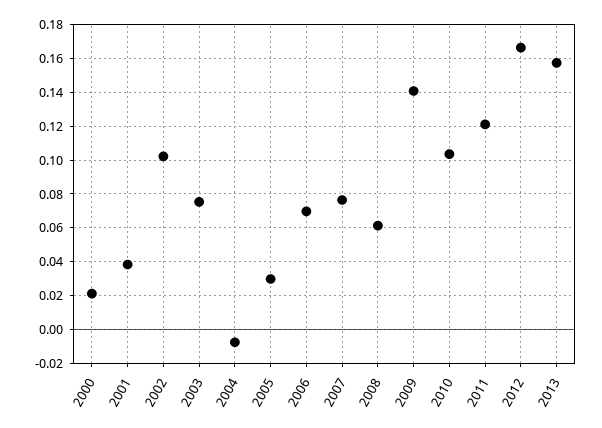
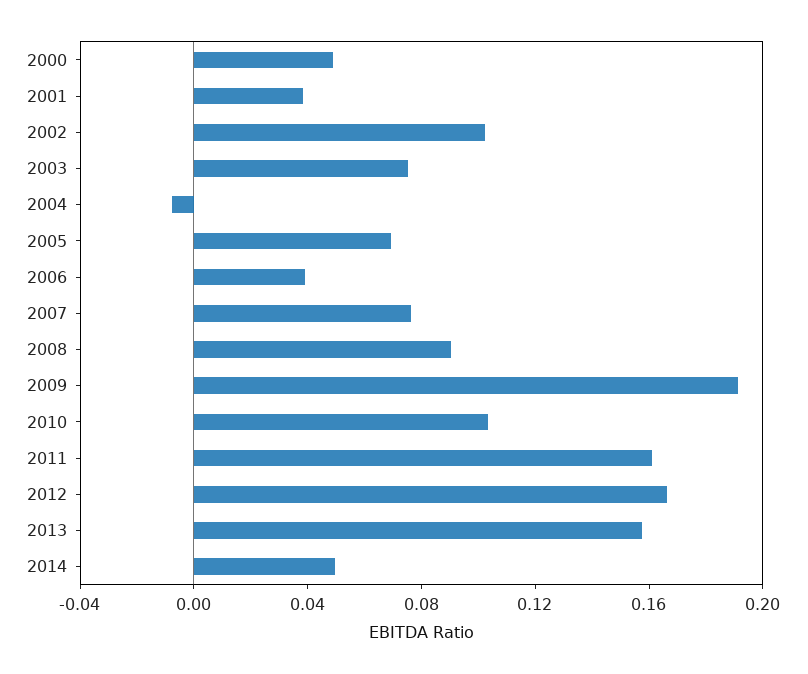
2000: 0.02 -> 0.05
2005: 0.03 -> 0.07
2006: 0.07 -> 0.04
2008: 0.06 -> 0.09
2009: 0.14 -> 0.19
2011: 0.12 -> 0.16
2014: none -> 0.05

